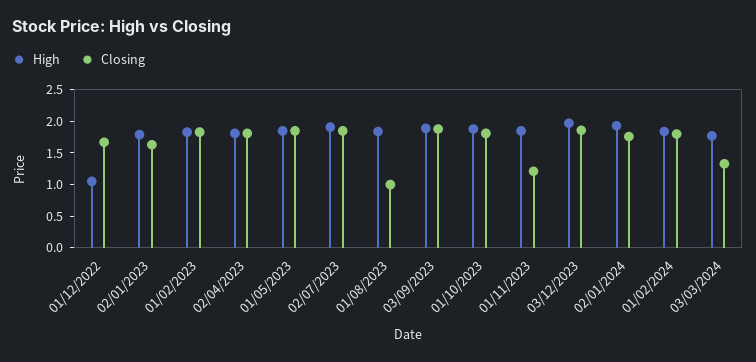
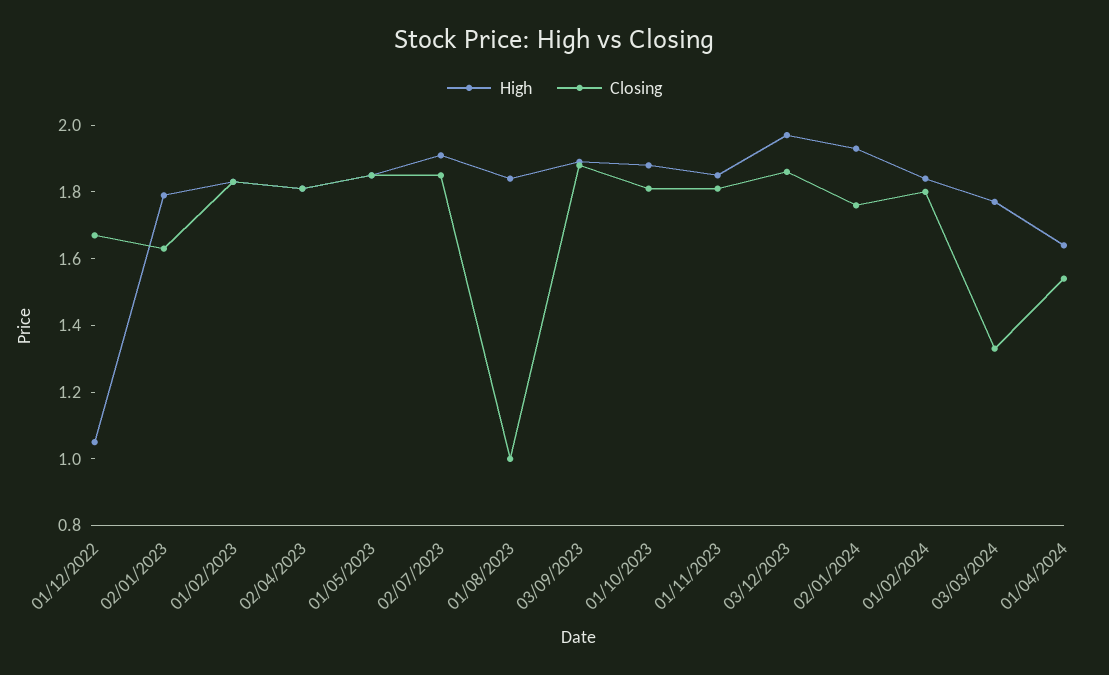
Closing, 01/11/2023: 1.25 -> 1.8
High, 01/04/2024: none -> 1.65
Closing, 01/04/2024: none -> 1.55

